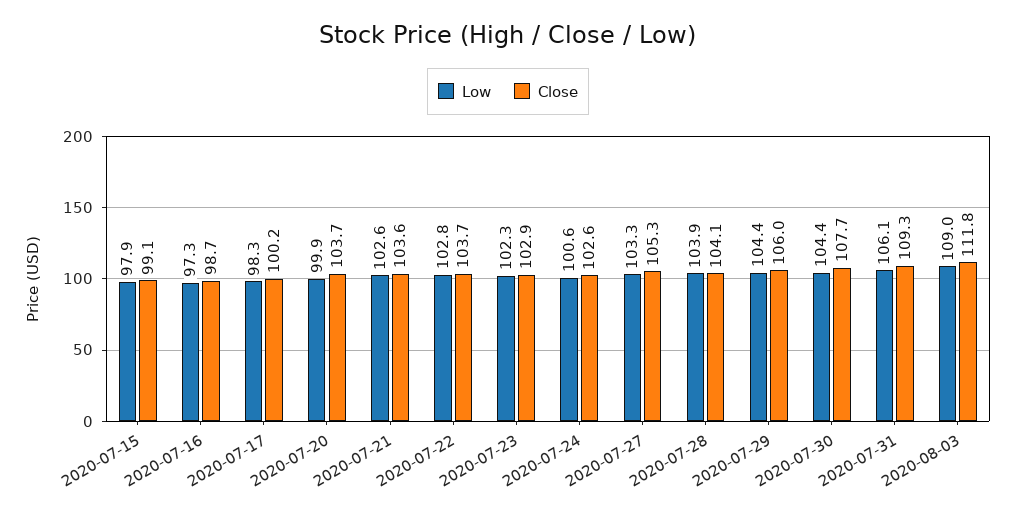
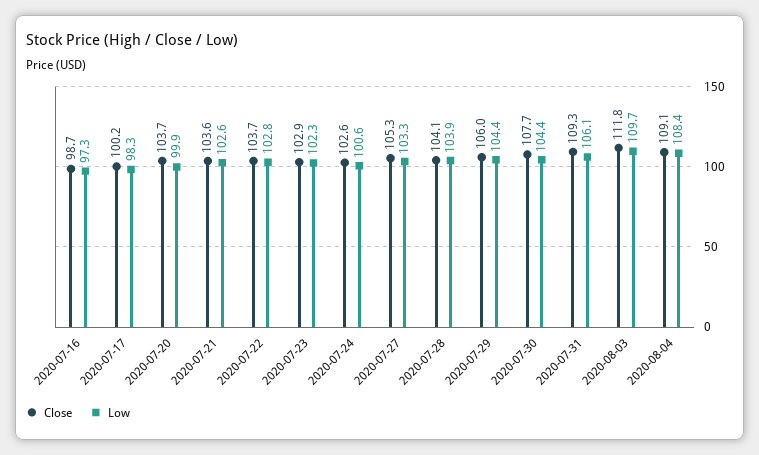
Low, 2020-07-15: 97.9 -> none
Close, 2020-07-15: 99.1 -> none
Low, 2020-08-03: 109 -> 109.7
Close, 2020-08-04: none -> 109.1
Low, 2020-08-04: none -> 108.4

